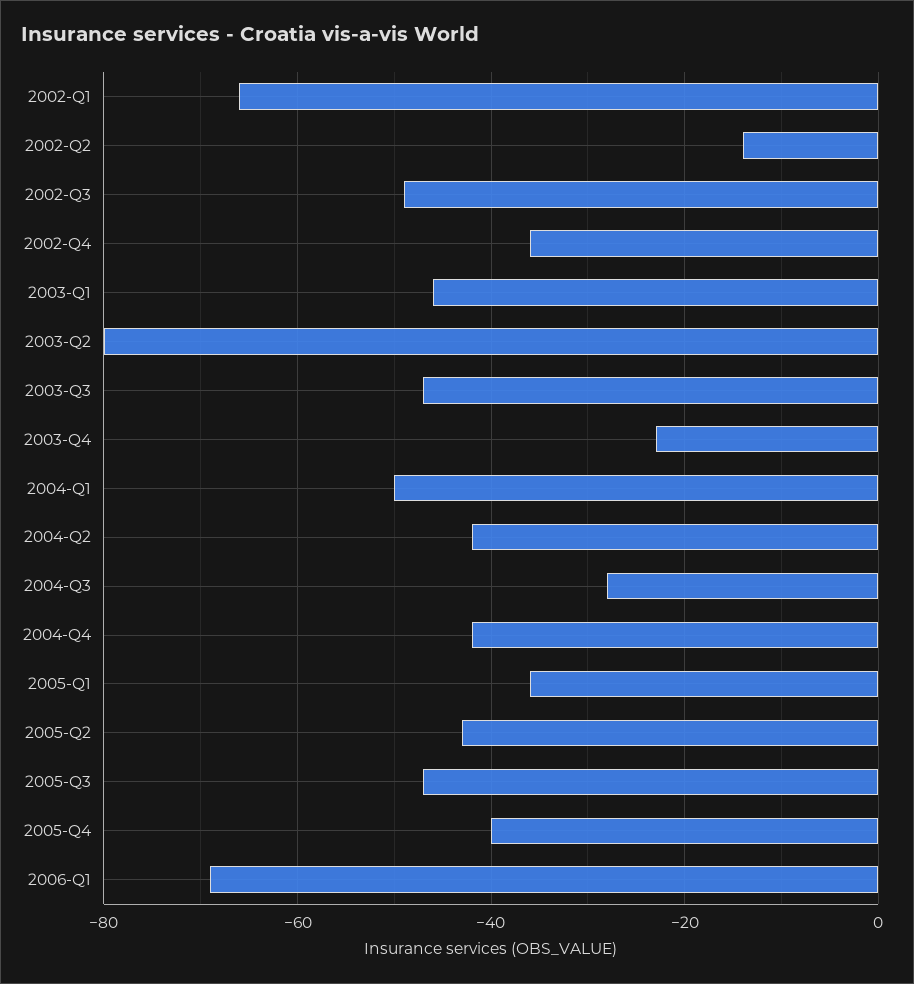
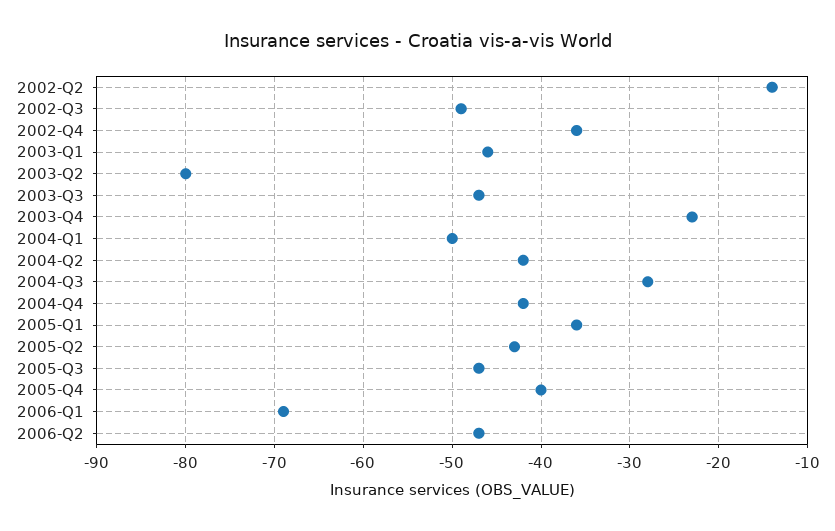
2002-Q1: -65 -> none
2006-Q2: none -> -47

